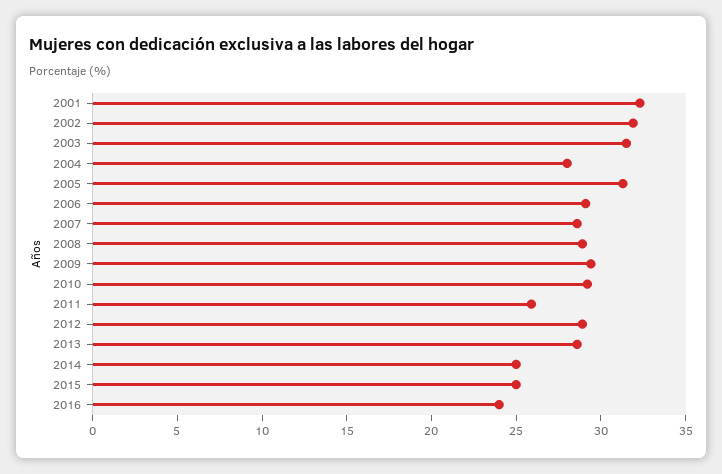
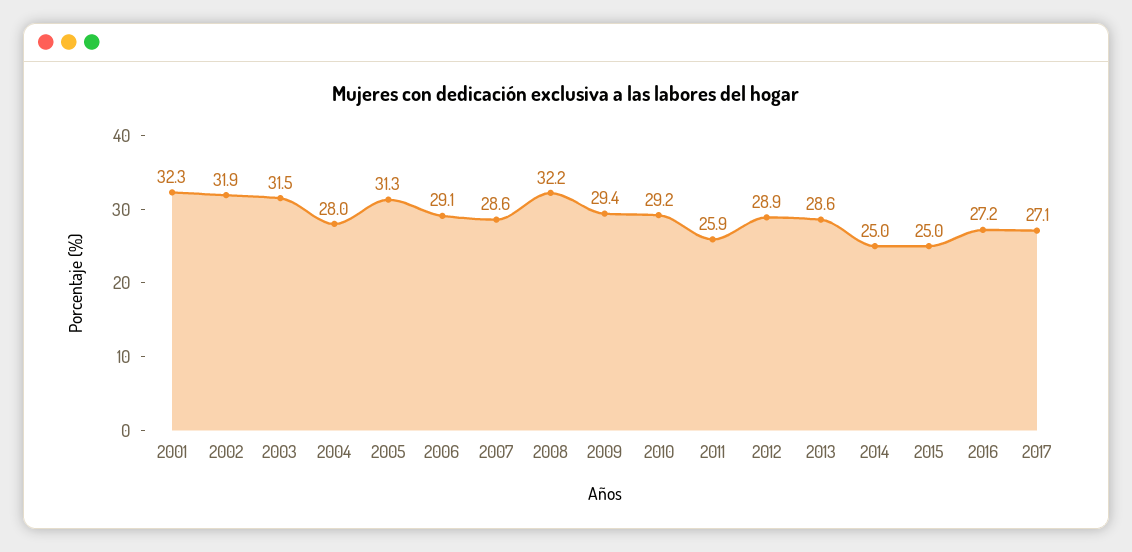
2008: 29 -> 32.2
2016: 24 -> 27.2
2017: none -> 27.1

